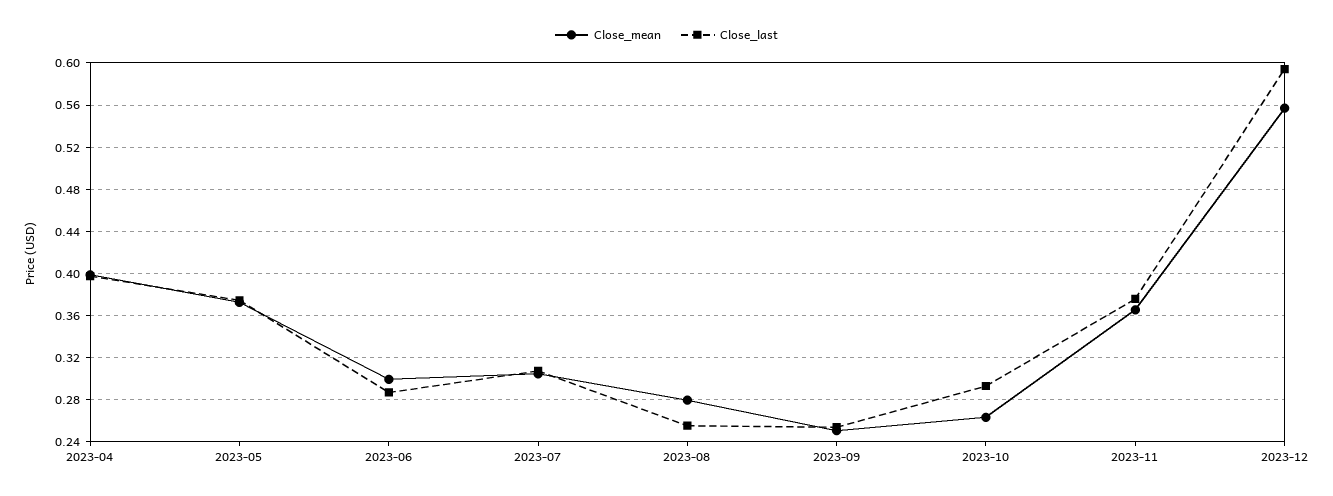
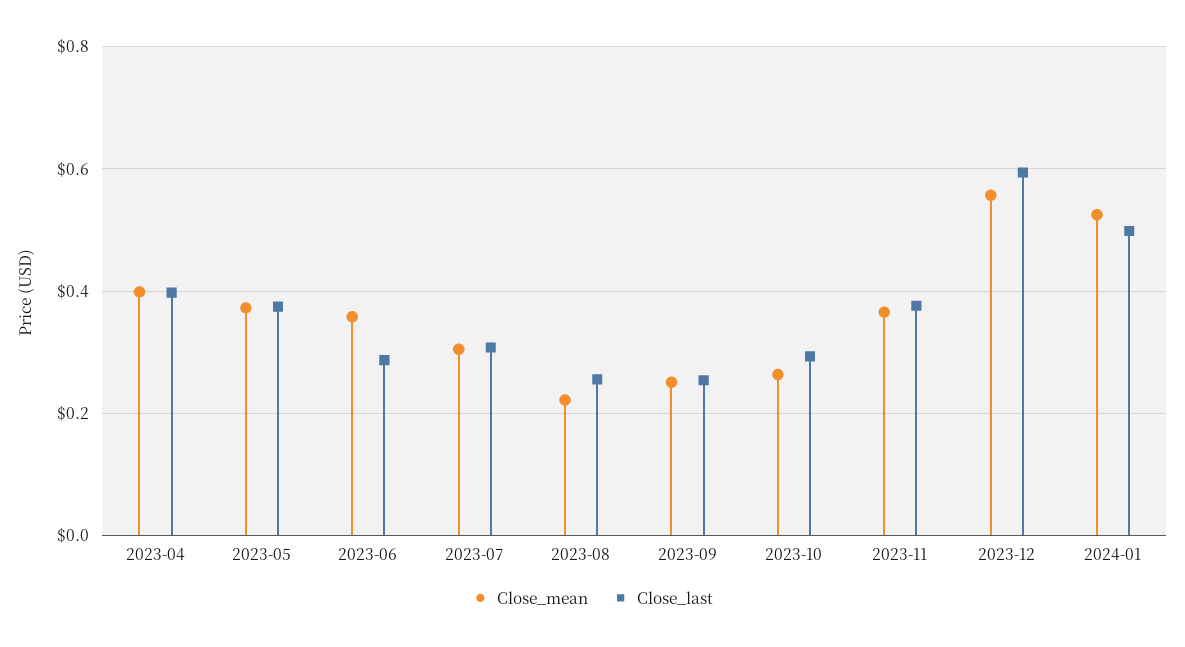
Close_mean, 2023-06: 0.3 -> 0.36
Close_mean, 2023-08: 0.28 -> 0.22
Close_mean, 2024-01: none -> 0.52
Close_last, 2024-01: none -> 0.5

